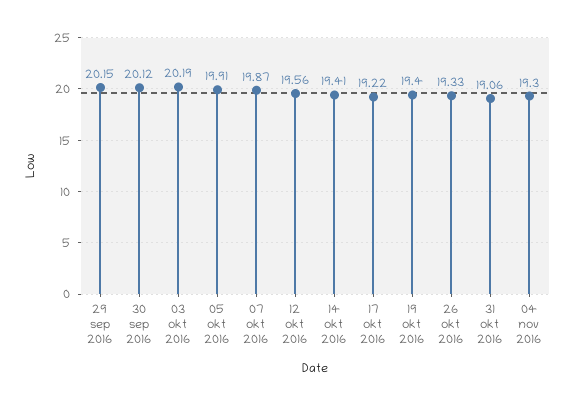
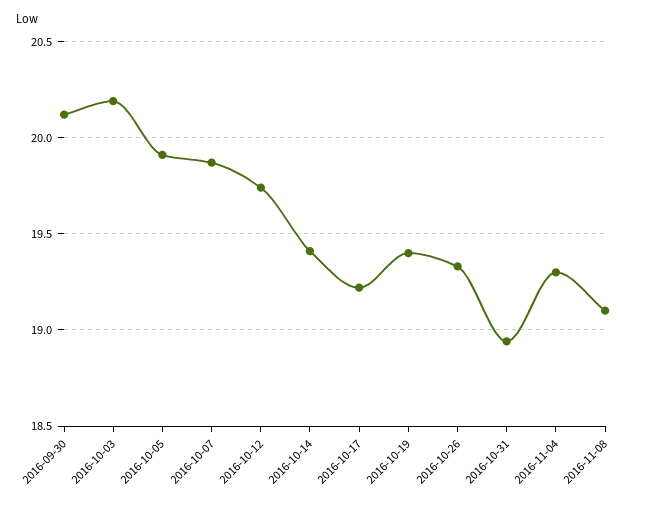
29 sep 2016: 20.15 -> none
12 okt 2016: 19.56 -> 19.75
31 okt 2016: 19.06 -> 18.95
2016-11-08: none -> 19.1

